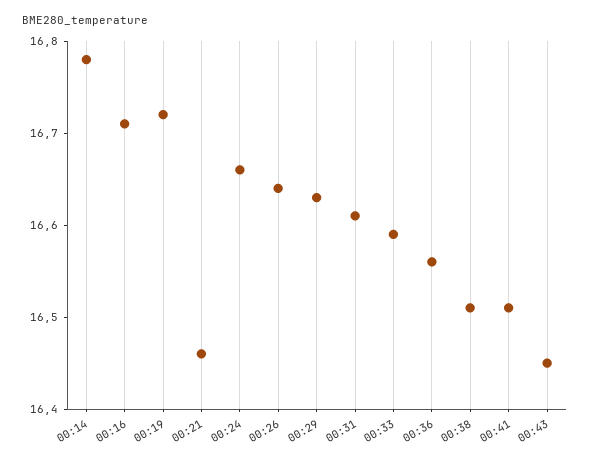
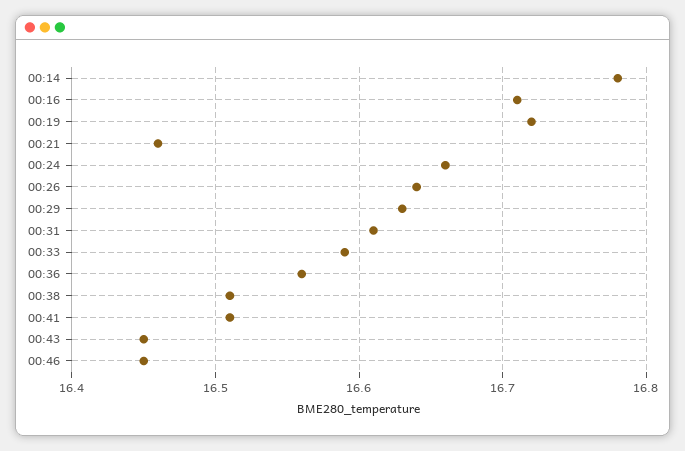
00:46: none -> 16.45

